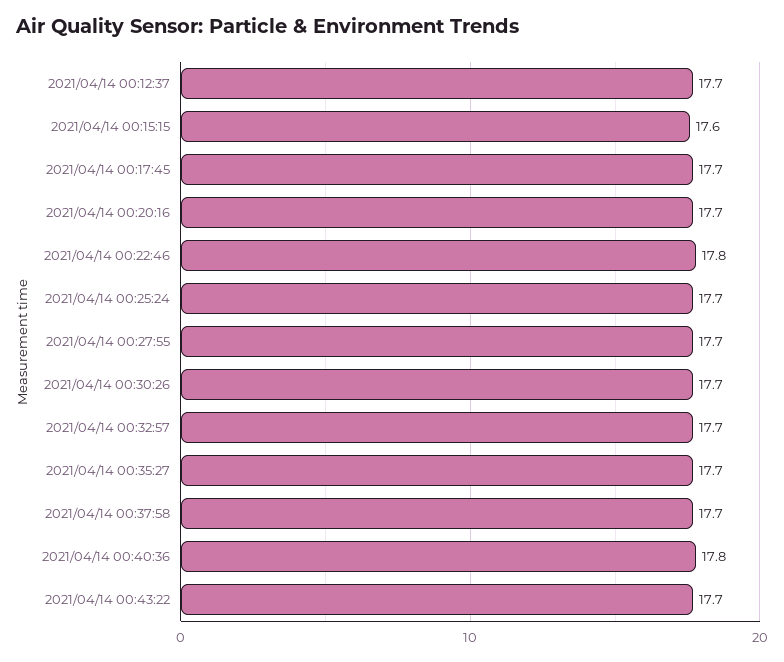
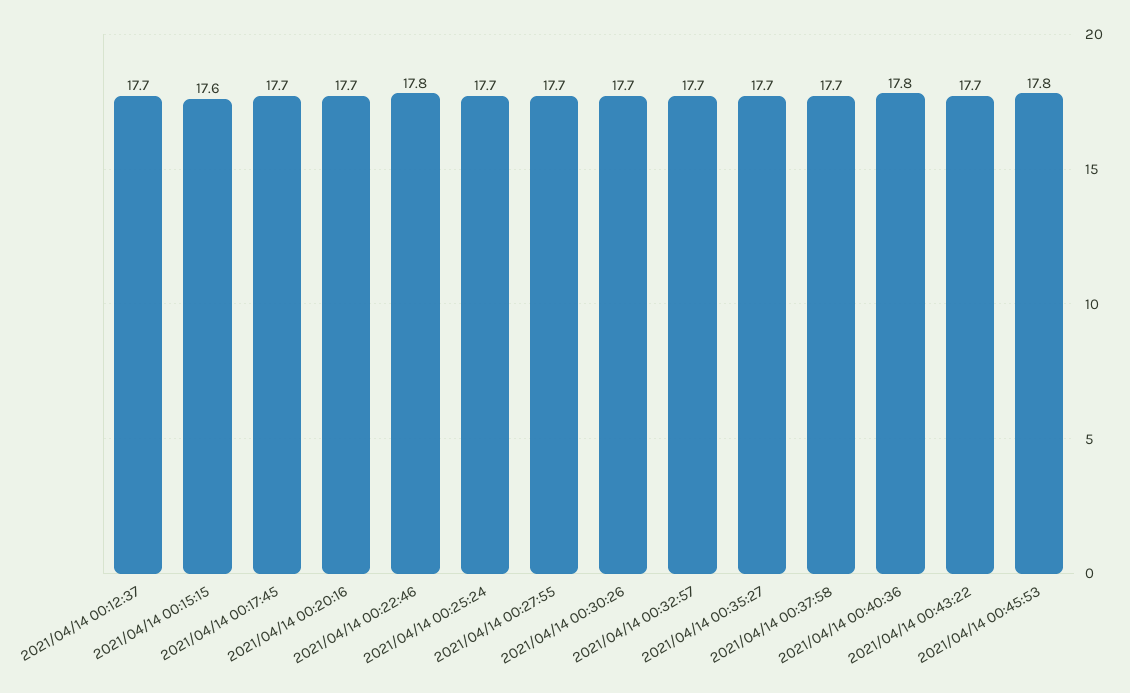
2021/04/14 00:45:53: none -> 17.8

